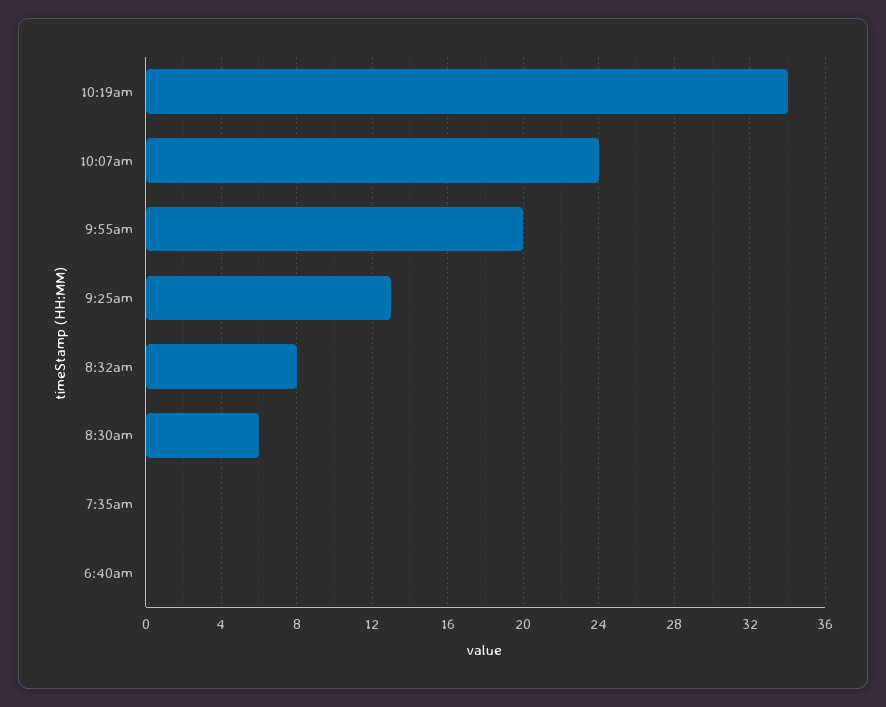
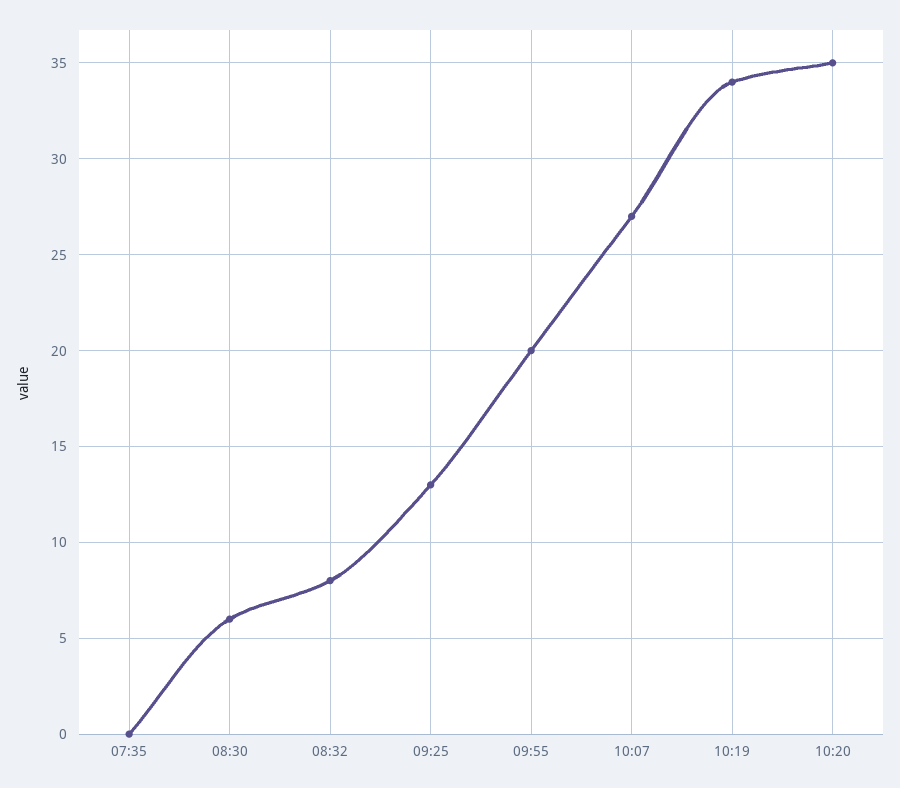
10:07am: 24 -> 27
6:40am: 0 -> none
10:20: none -> 35

